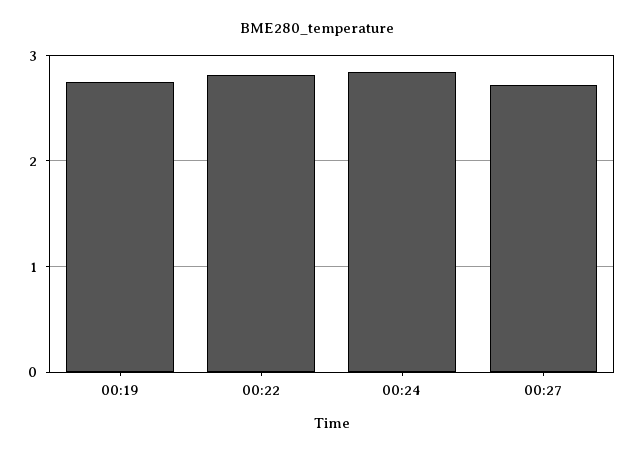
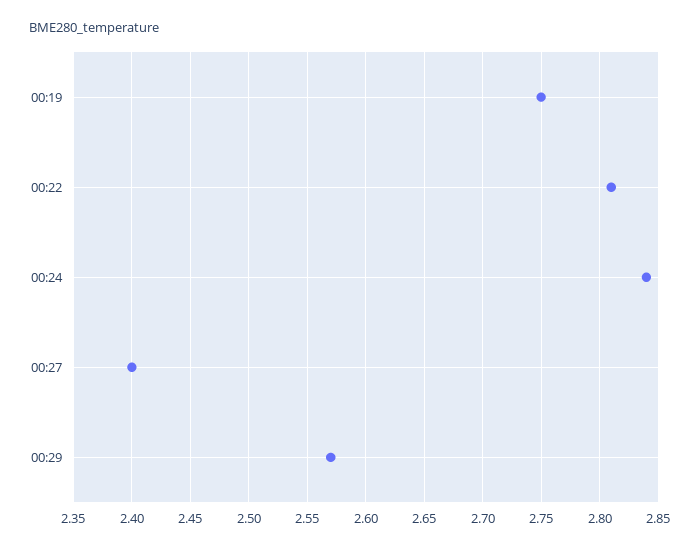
00:27: 2.7 -> 2.4
00:29: none -> 2.57

